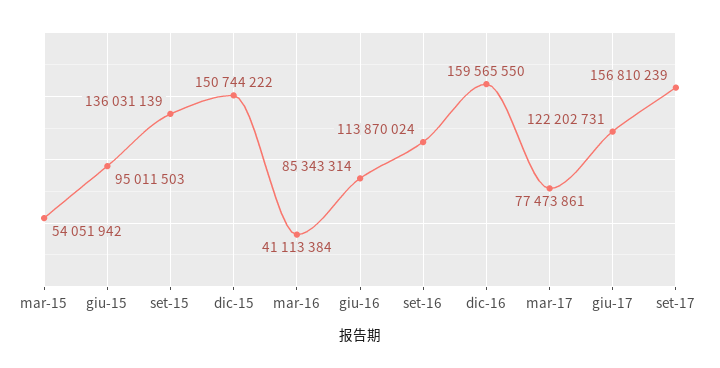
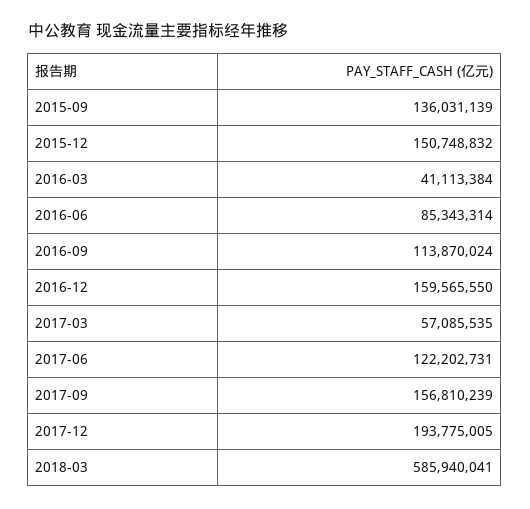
mar-15: 54051942 -> none
giu-15: 95011503 -> none
dic-15: 150744222 -> 150748832
mar-17: 77473861 -> 57085535
2017-12: none -> 193775005
2018-03: none -> 585940041

